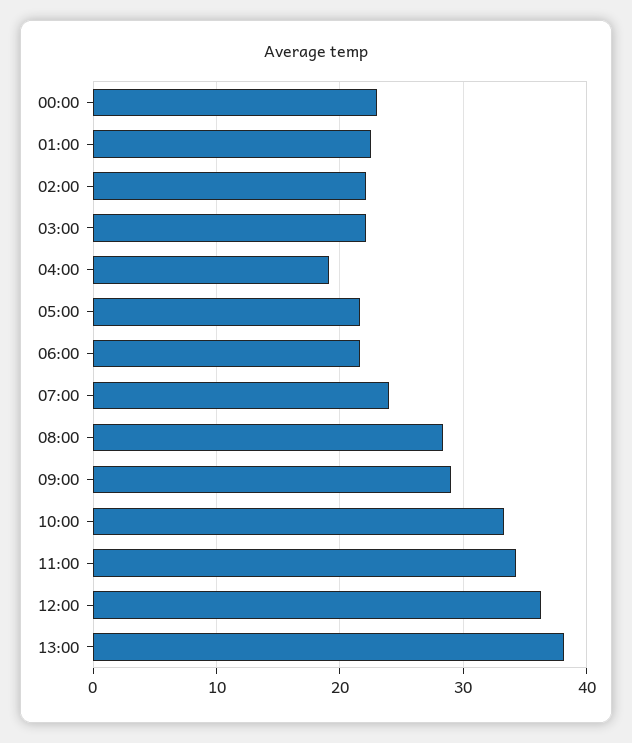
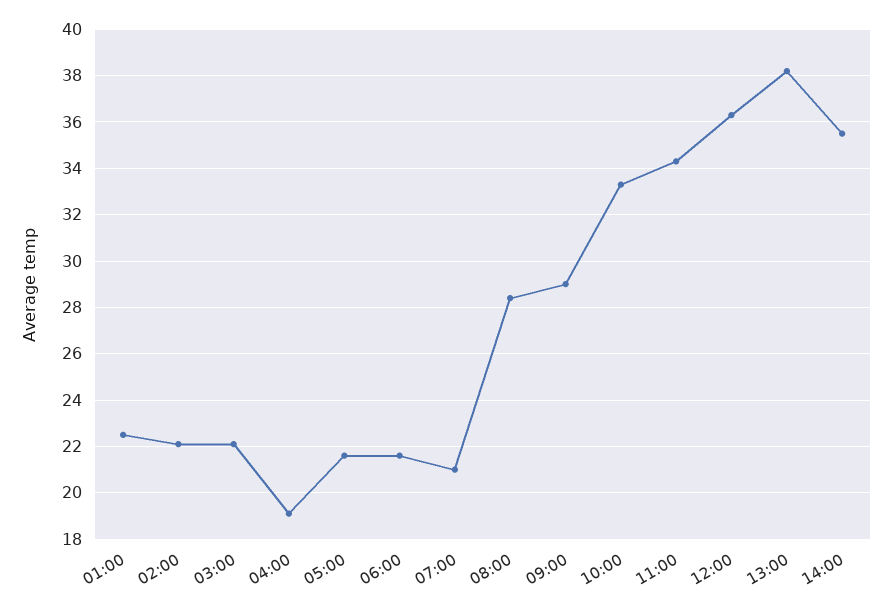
00:00: 23 -> none
07:00: 24 -> 21
14:00: none -> 35.5

